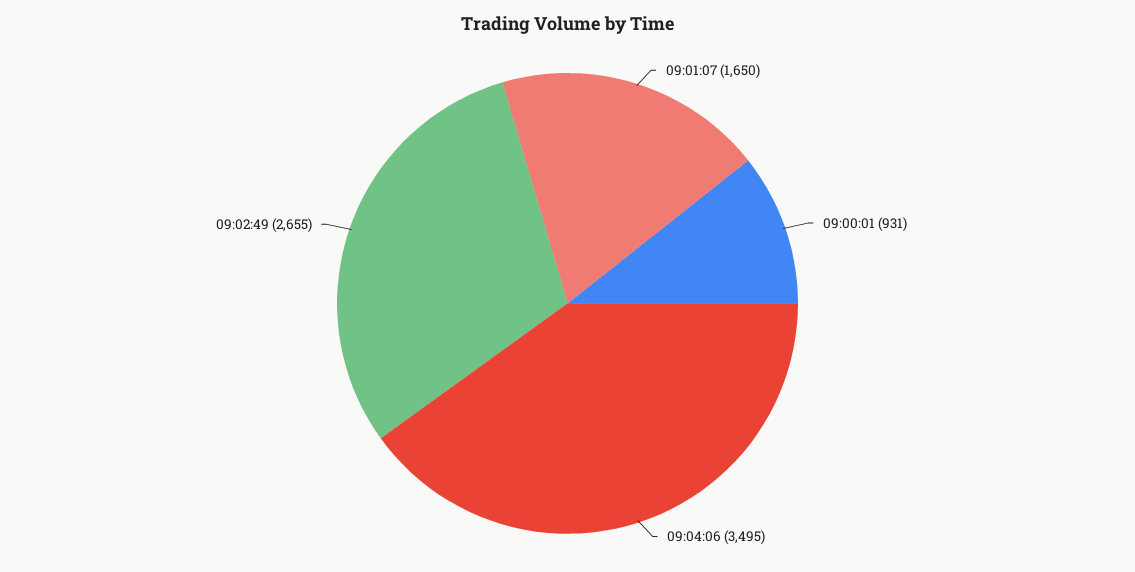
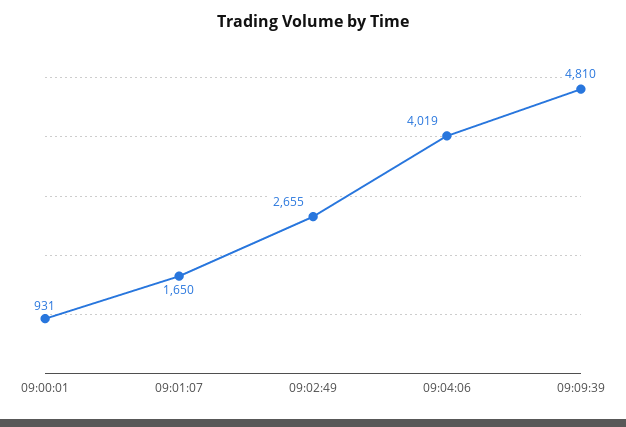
09:04:06: 3495 -> 4019
09:09:39: none -> 4810

